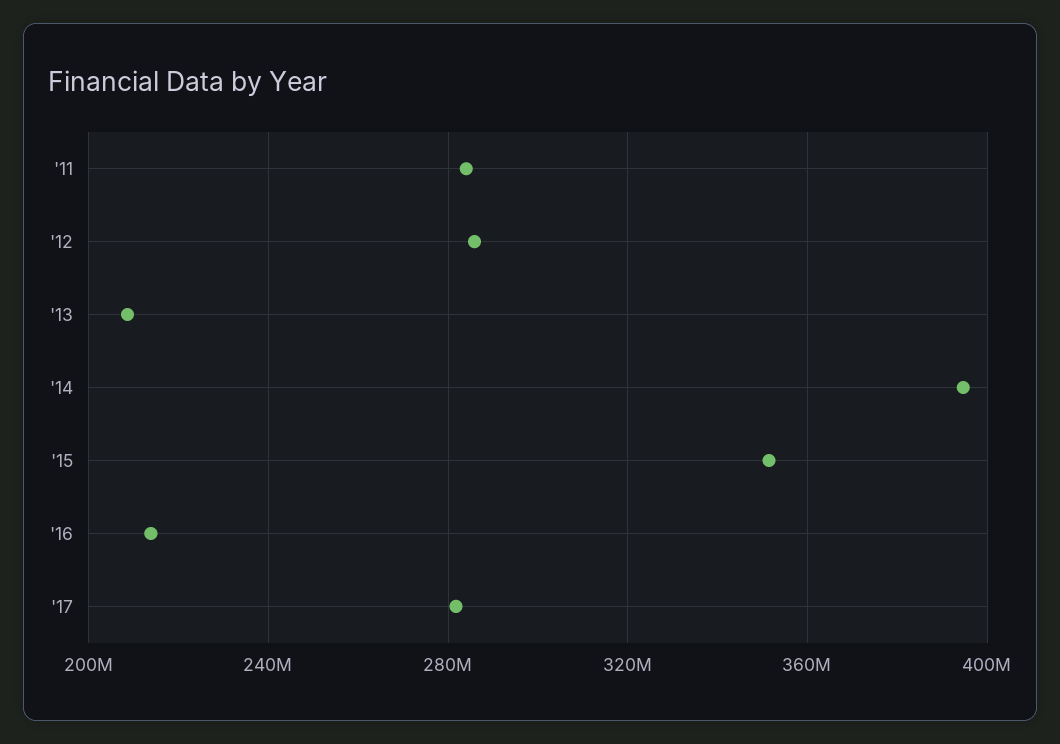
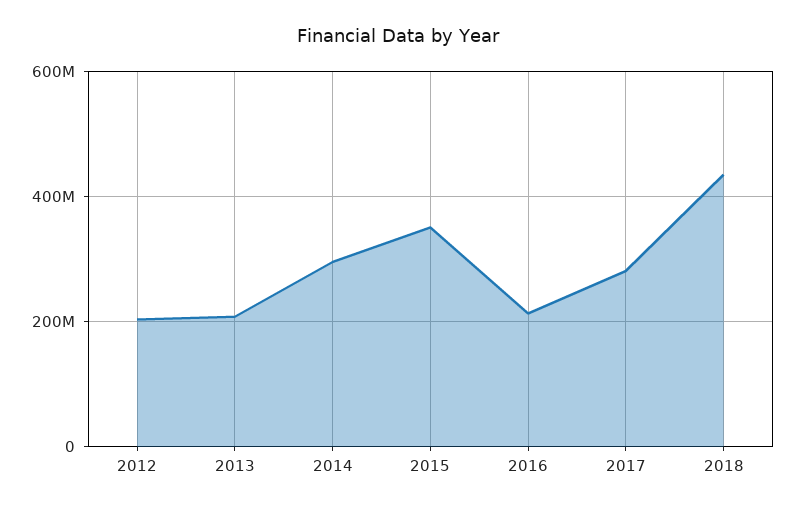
'11: 285000000 -> none
'12: 285000000 -> 200000000
'14: 395000000 -> 300000000
2018: none -> 440000000

